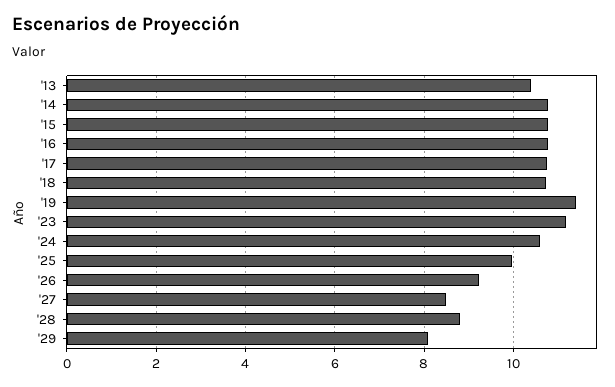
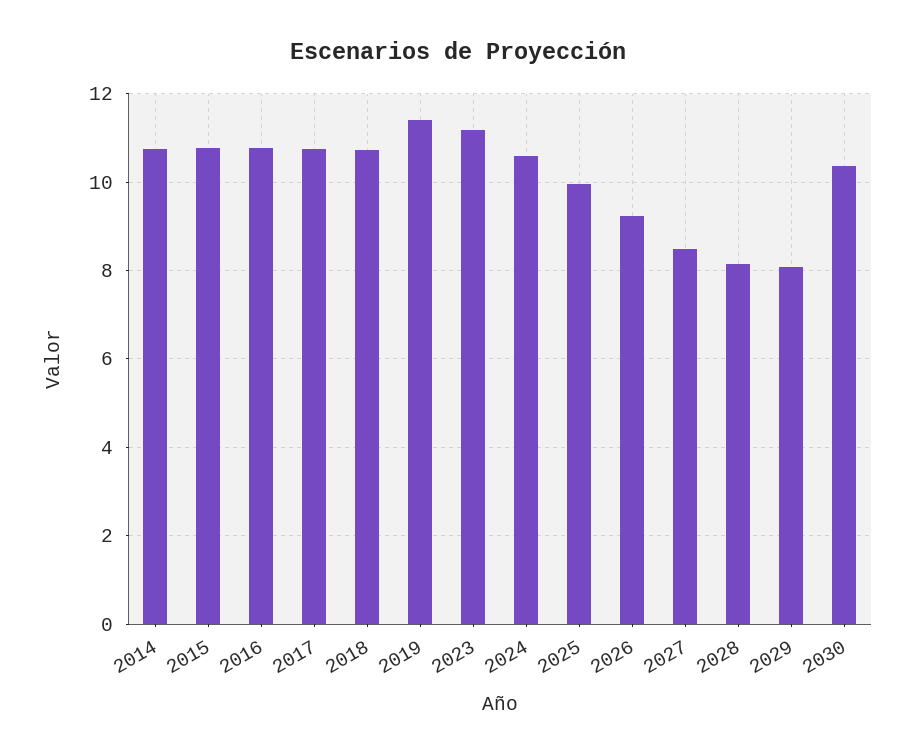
'13: 10.4 -> none
'28: 8.8 -> 8.2
2030: none -> 10.4

